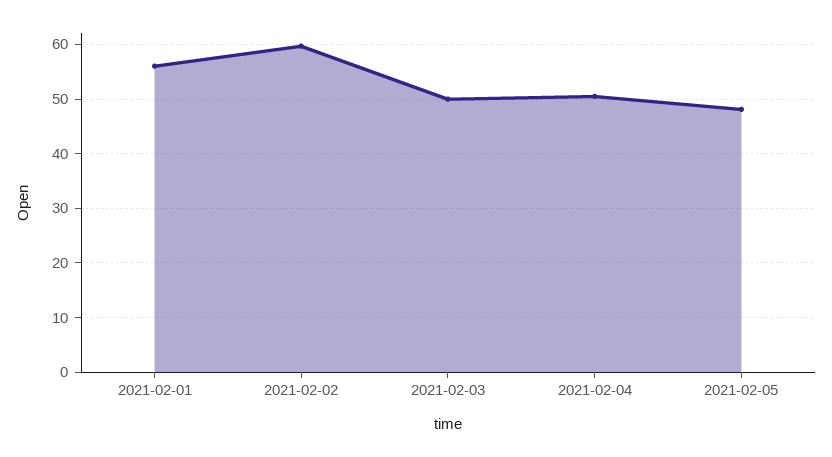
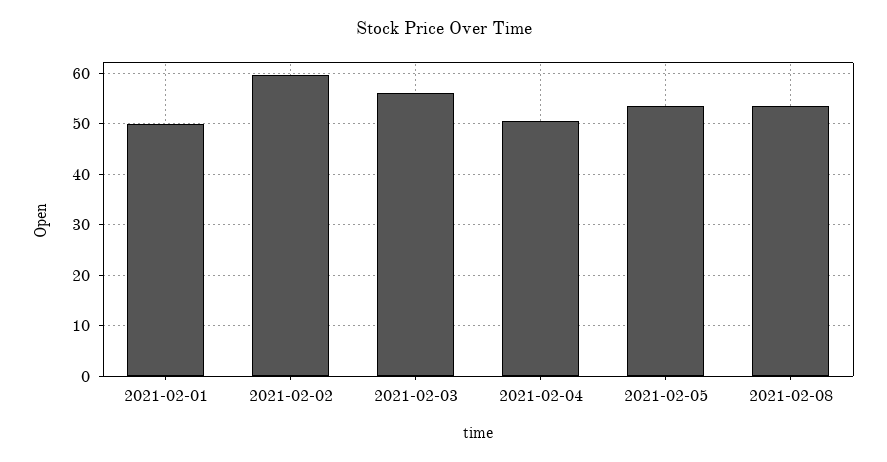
2021-02-01: 56 -> 50
2021-02-03: 50 -> 56
2021-02-05: 48 -> 54
2021-02-08: none -> 54

